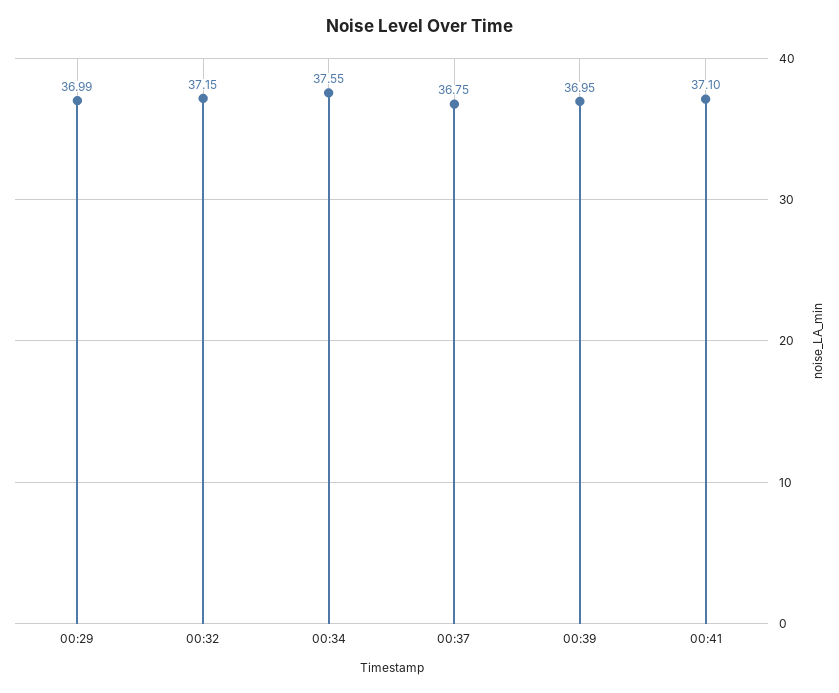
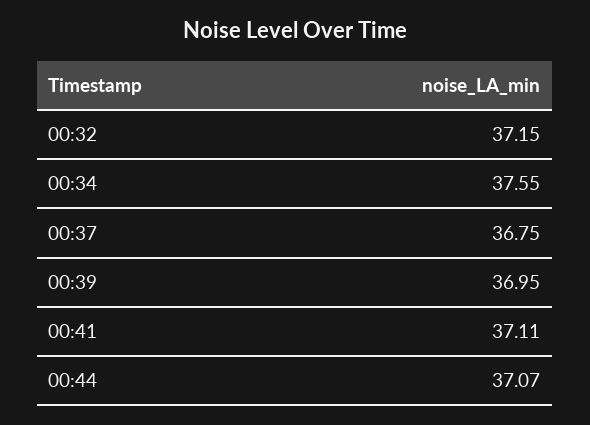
00:29: 36.99 -> none
00:41: 37.1 -> 37.11
00:44: none -> 37.07

